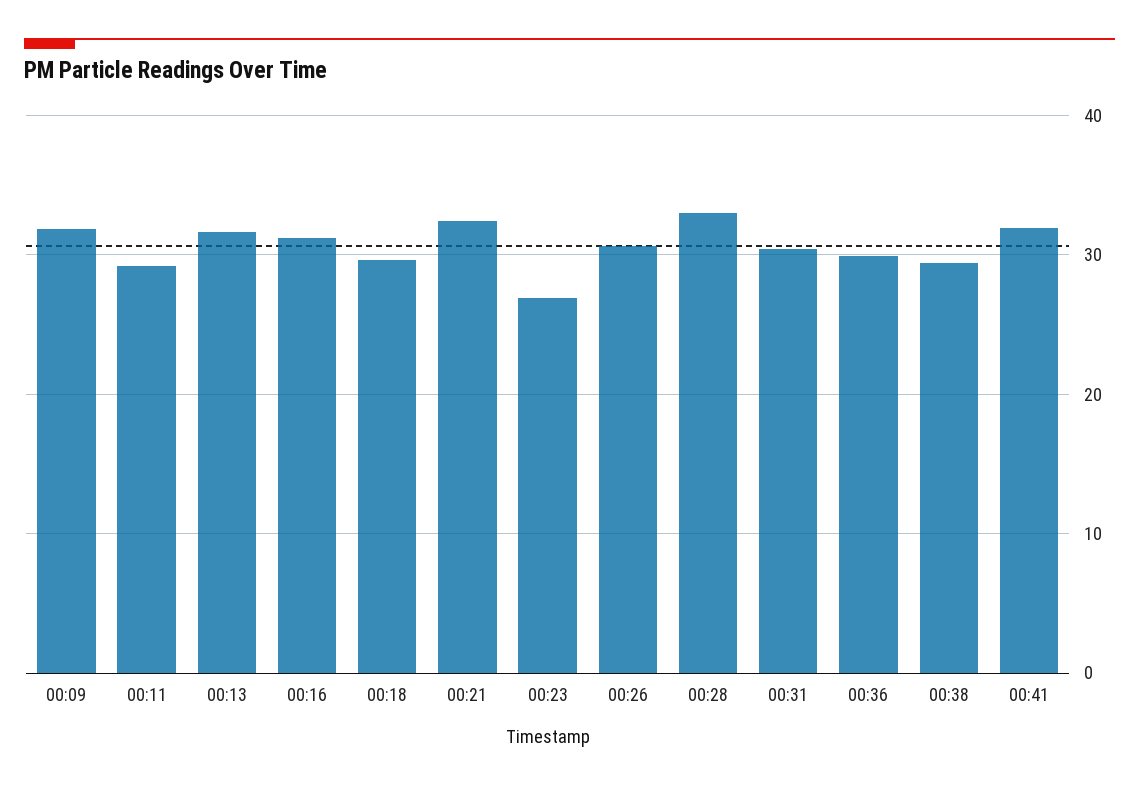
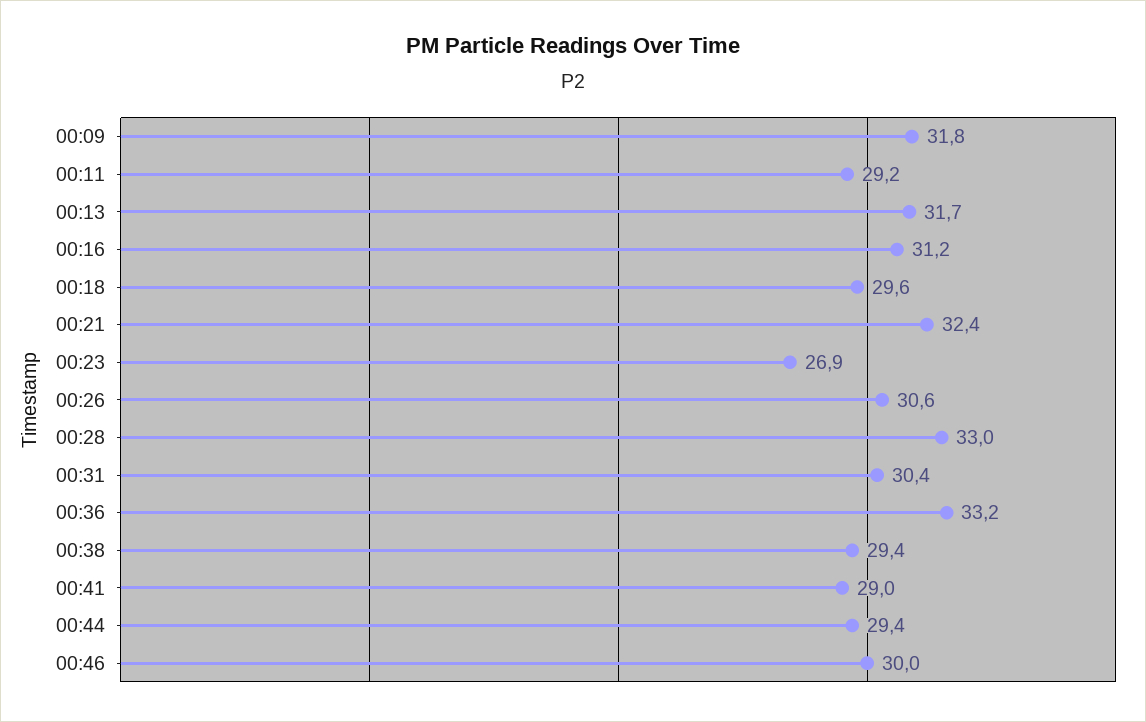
00:36: 30 -> 33.2
00:41: 32 -> 29
00:44: none -> 29.4
00:46: none -> 30

